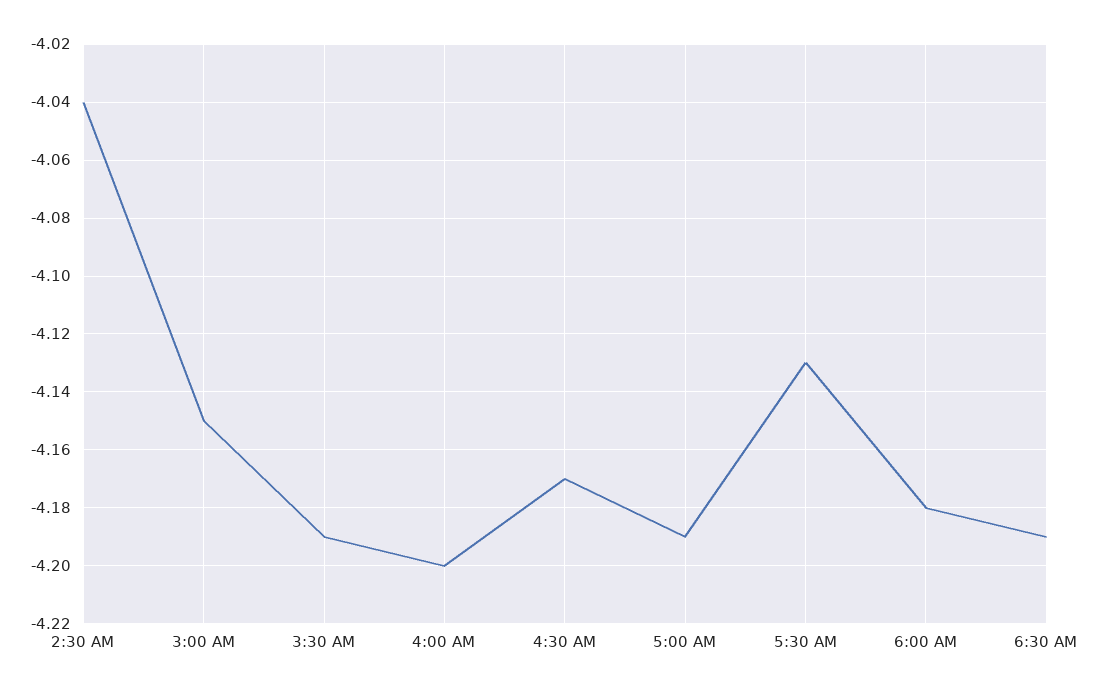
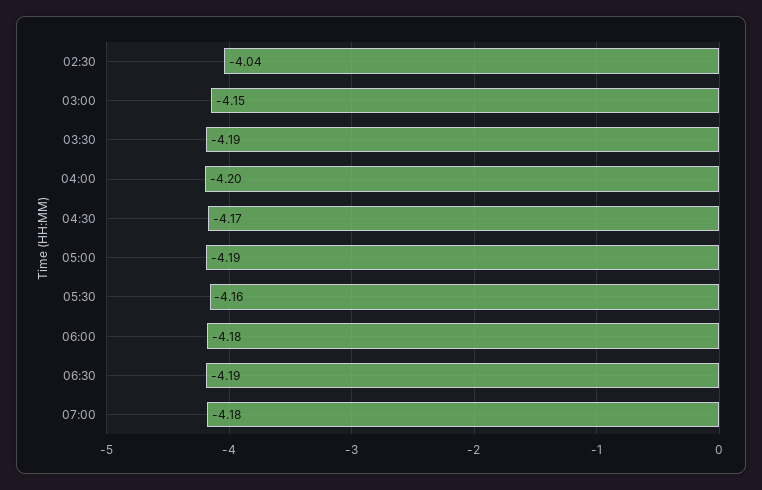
5:30 AM: -4.13 -> -4.16
07:00: none -> -4.18

